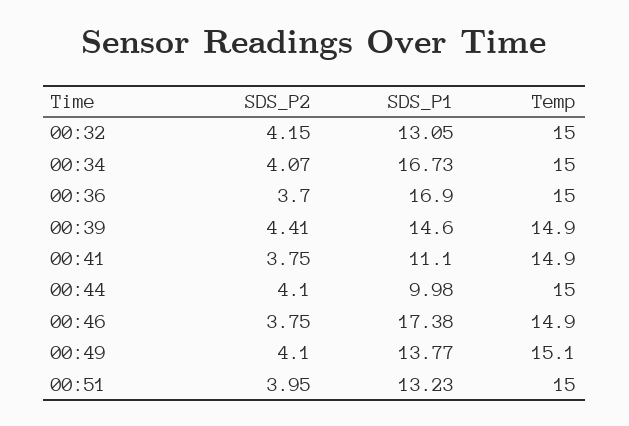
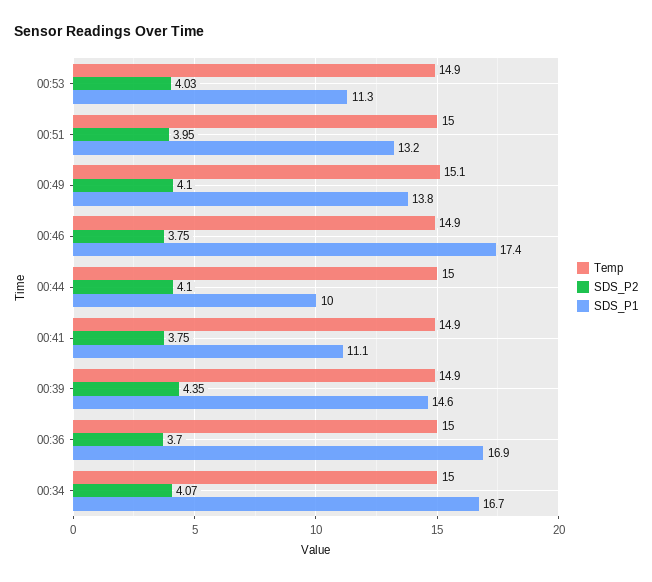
SDS_P2, 00:32: 4.15 -> none
SDS_P1, 00:32: 13.05 -> none
Temp, 00:32: 15 -> none
SDS_P2, 00:39: 4.41 -> 4.35
Temp, 00:53: none -> 14.9
SDS_P2, 00:53: none -> 4.03
SDS_P1, 00:53: none -> 11.3

